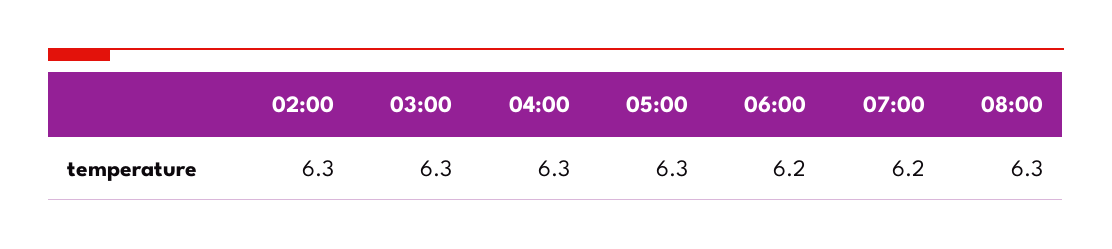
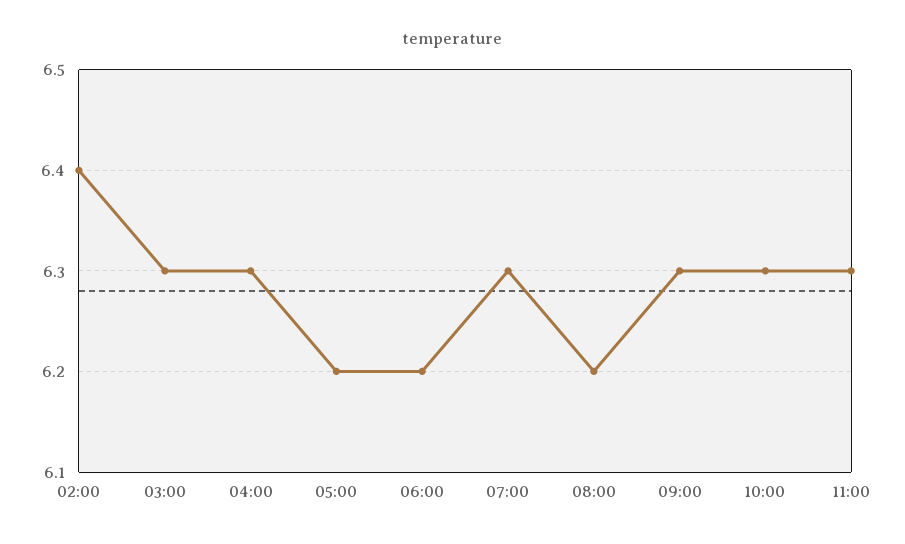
02:00: 6.3 -> 6.4
05:00: 6.3 -> 6.2
07:00: 6.2 -> 6.3
08:00: 6.3 -> 6.2
09:00: none -> 6.3
10:00: none -> 6.3
11:00: none -> 6.3

